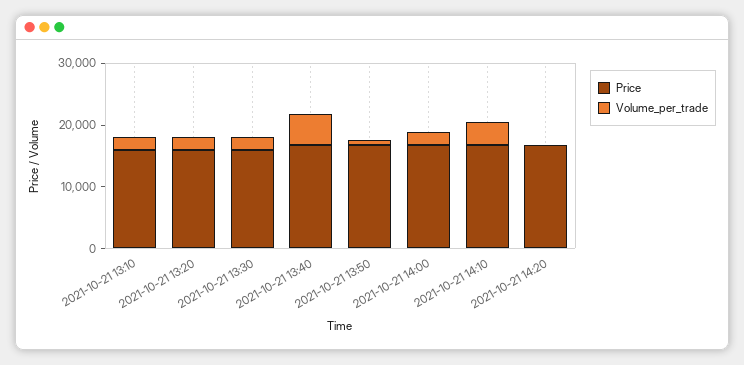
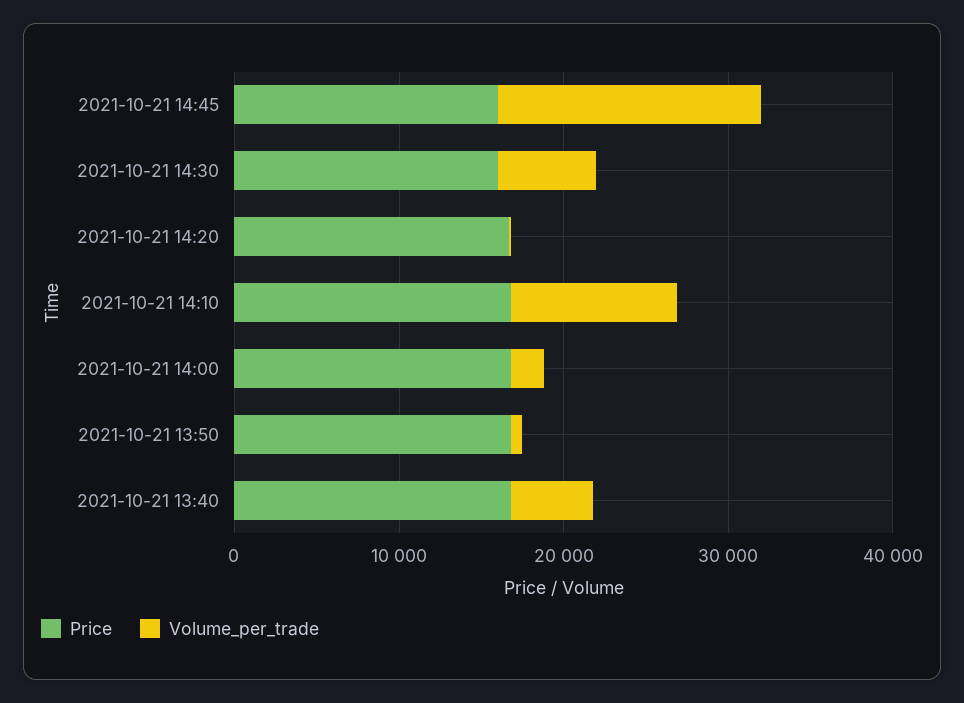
Price, 2021-10-21 13:10: 16000 -> none
Volume_per_trade, 2021-10-21 13:10: 2000 -> none
Price, 2021-10-21 13:20: 16000 -> none
Volume_per_trade, 2021-10-21 13:20: 2000 -> none
Price, 2021-10-21 13:30: 16000 -> none
Volume_per_trade, 2021-10-21 13:30: 2000 -> none
Volume_per_trade, 2021-10-21 14:10: 4000 -> 10000
Price, 2021-10-21 14:45: none -> 16000
Volume_per_trade, 2021-10-21 14:45: none -> 16000
Price, 2021-10-21 14:30: none -> 16000
Volume_per_trade, 2021-10-21 14:30: none -> 6000

